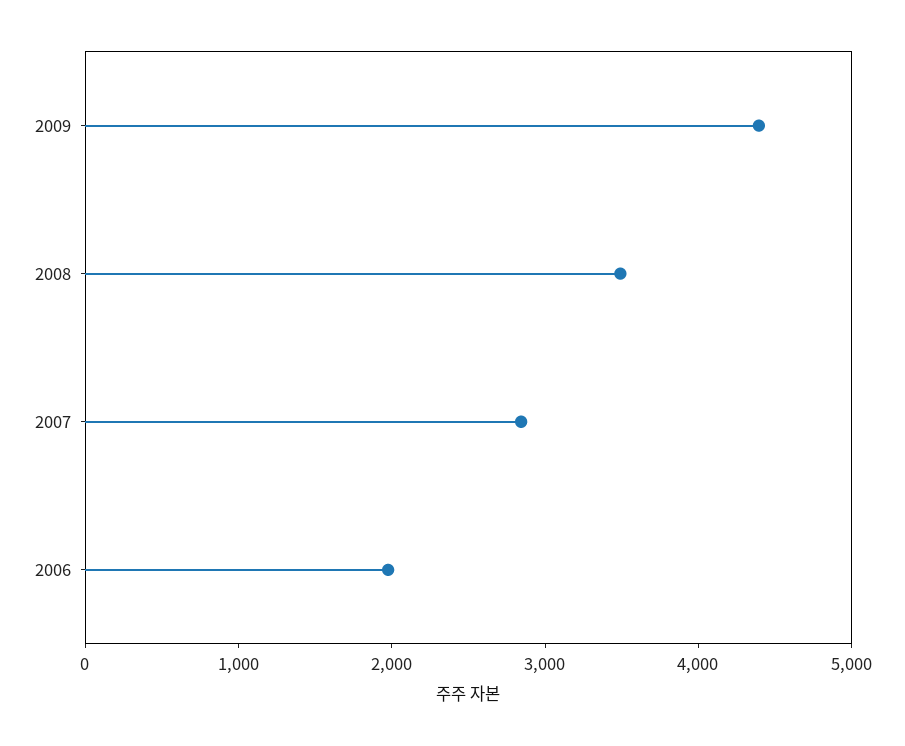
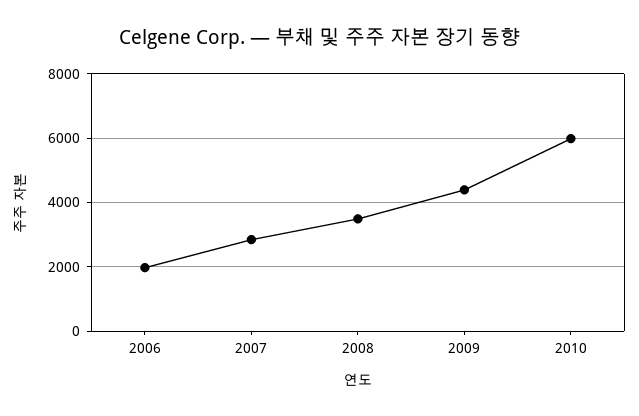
2010: none -> 6000

